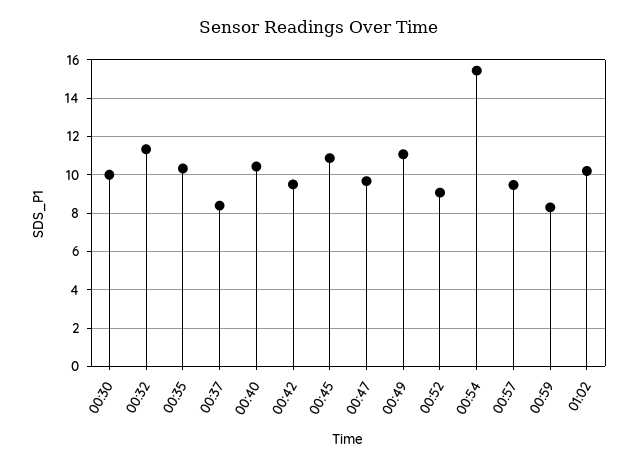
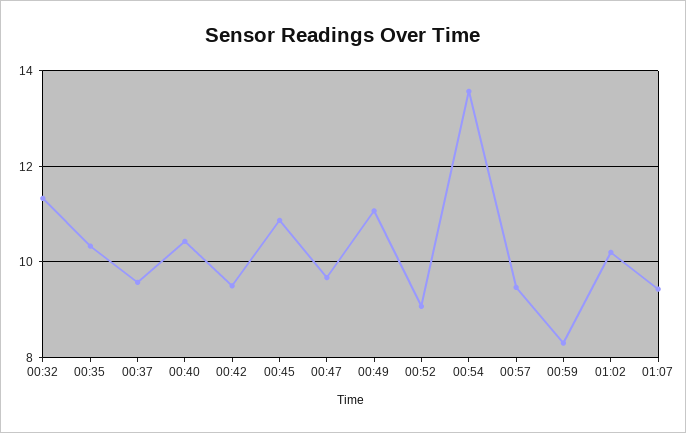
00:30: 10 -> none
00:37: 8.5 -> 9.6
00:54: 15.5 -> 13.6
01:07: none -> 9.4

